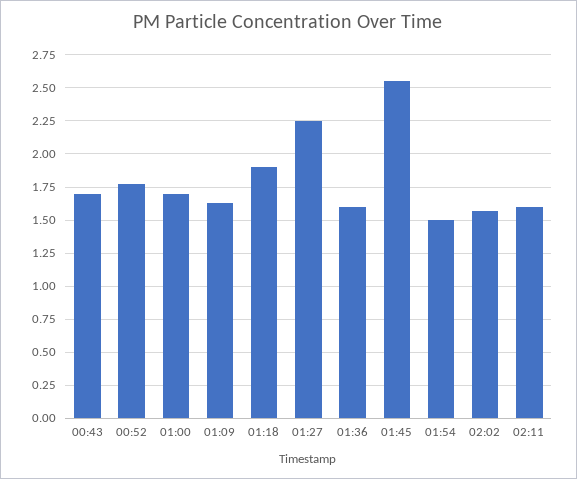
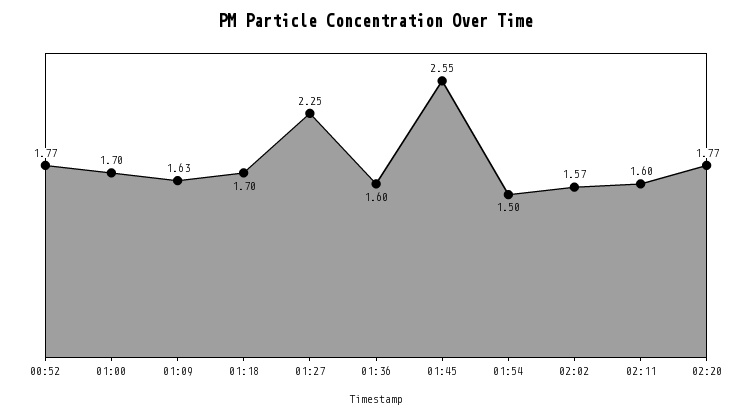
00:43: 1.7 -> none
01:18: 1.9 -> 1.7
02:20: none -> 1.77

